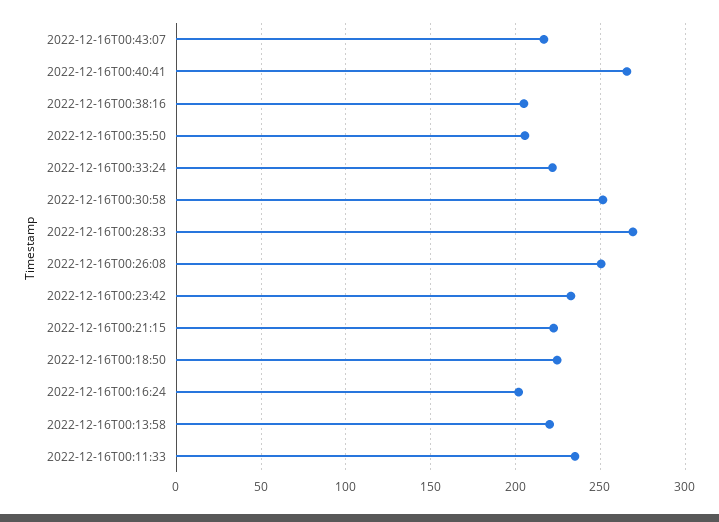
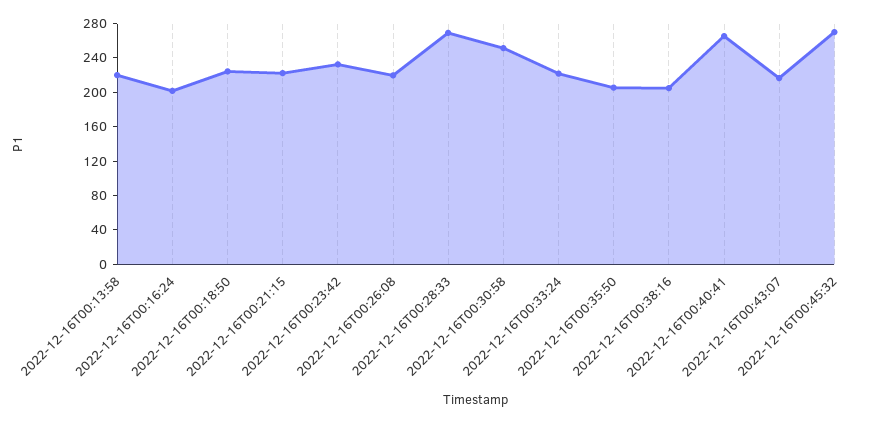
2022-12-16T00:26:08: 250 -> 220
2022-12-16T00:11:33: 235 -> none
2022-12-16T00:45:32: none -> 270

